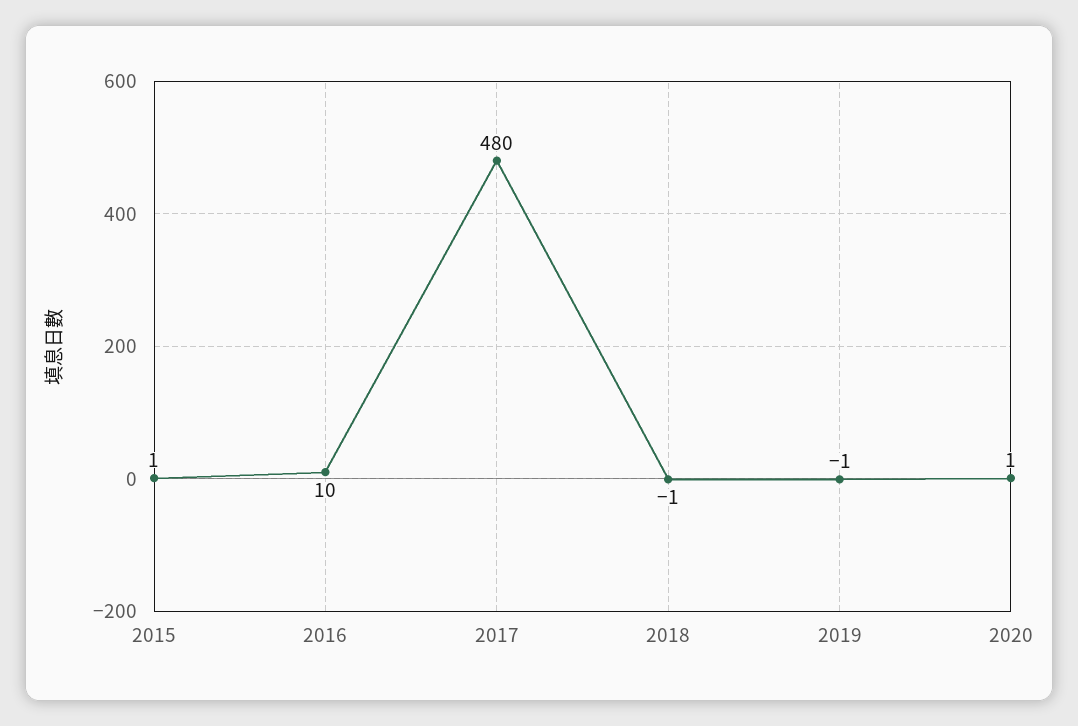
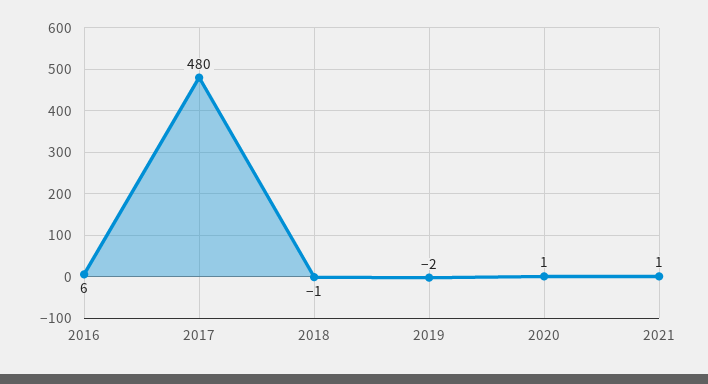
2015: 1 -> none
2016: 10 -> 6
2019: -1 -> -2
2021: none -> 1

